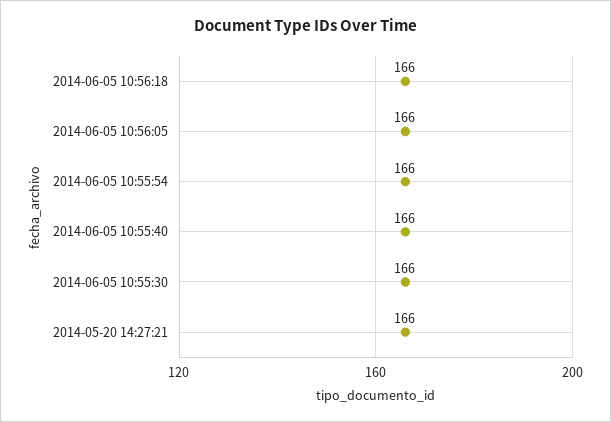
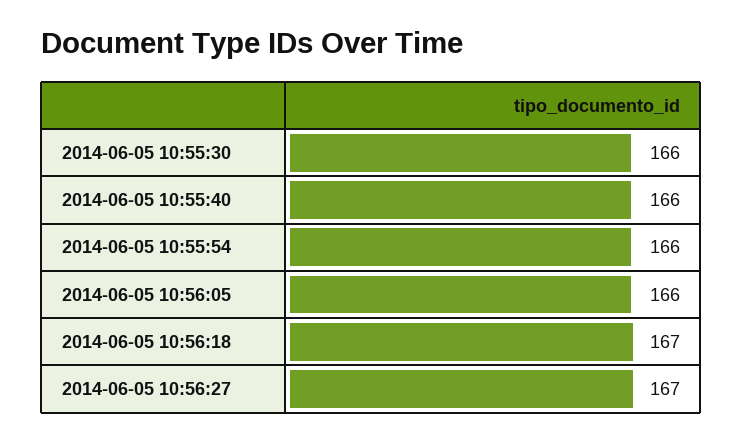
2014-06-05 10:56:18: 166 -> 167
2014-05-20 14:27:21: 166 -> none
2014-06-05 10:56:27: none -> 167

